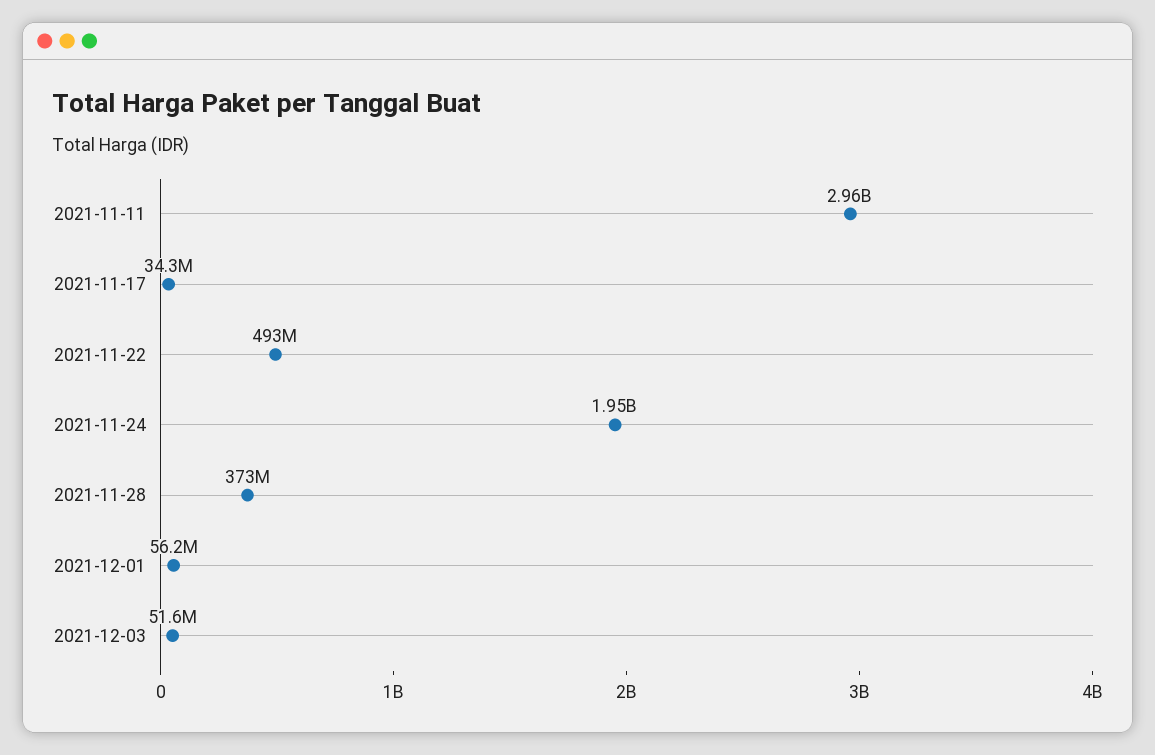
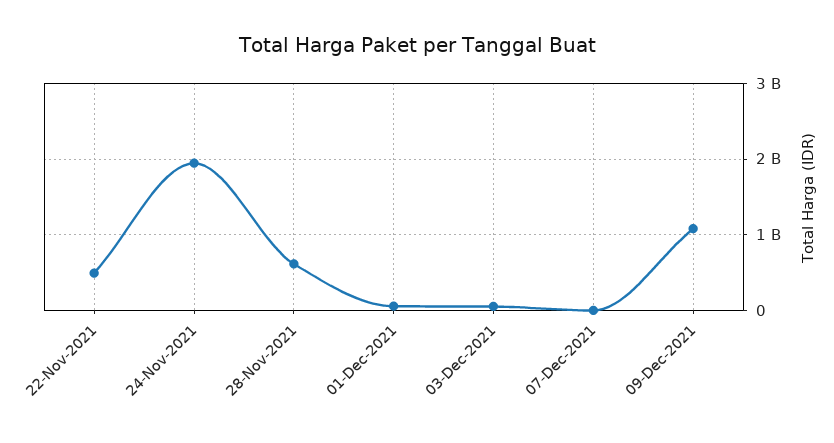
2021-11-11: 2960000000 -> none
2021-11-17: 34300000 -> none
2021-11-28: 373000000 -> 600000000
07-Dec-2021: none -> 0
09-Dec-2021: none -> 1100000000

